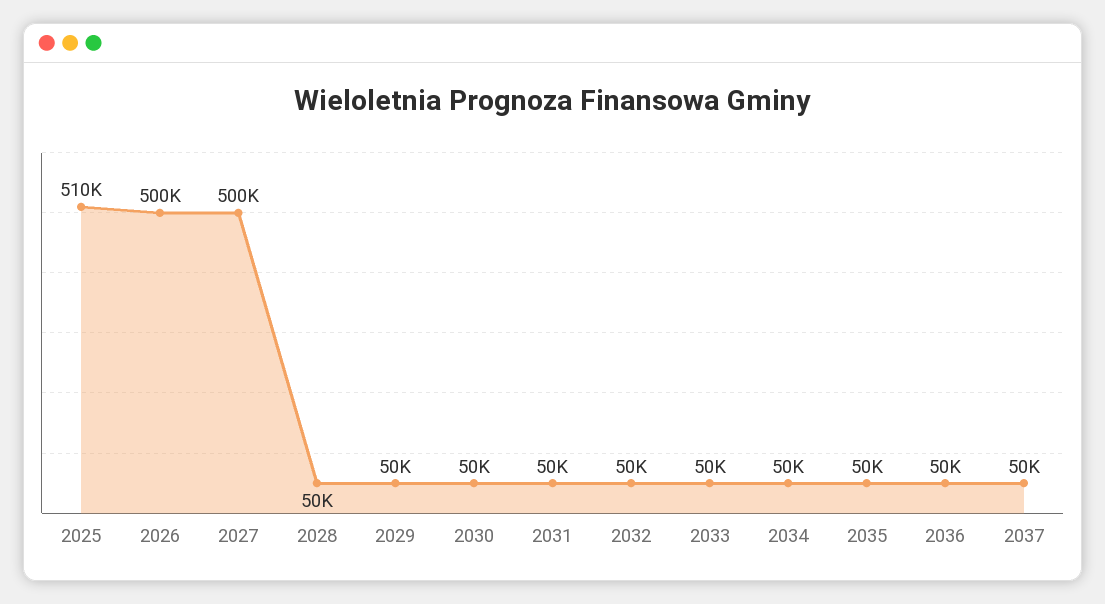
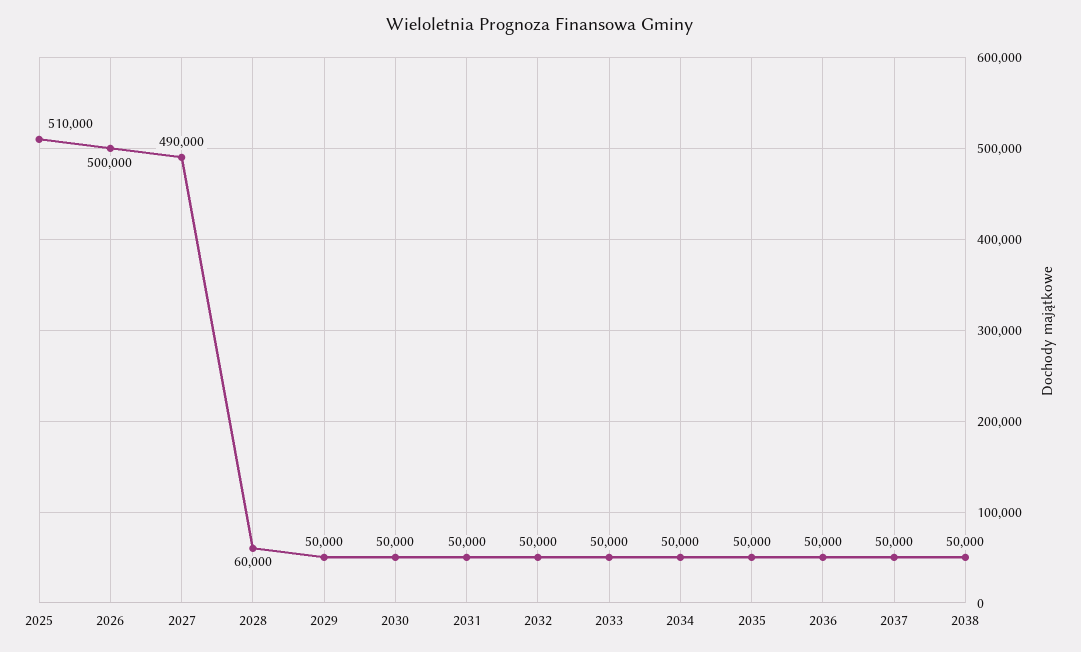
2027: 500000 -> 490000
2028: 50000 -> 60000
2038: none -> 50000

